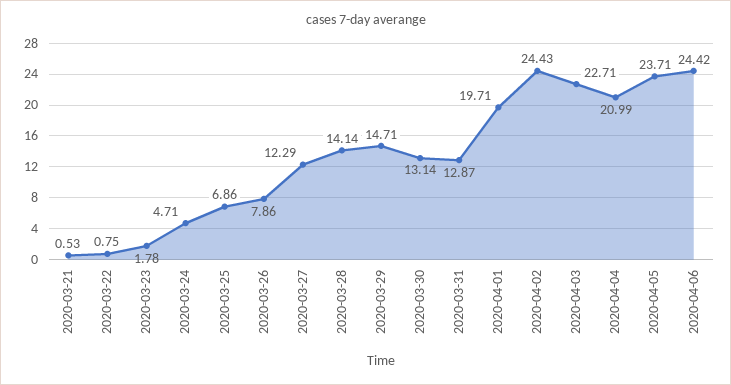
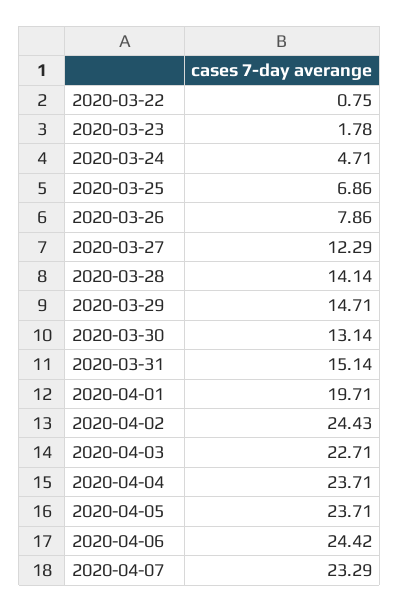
2020-03-21: 0.53 -> none
2020-03-31: 12.87 -> 15.14
2020-04-04: 20.99 -> 23.71
2020-04-07: none -> 23.29

